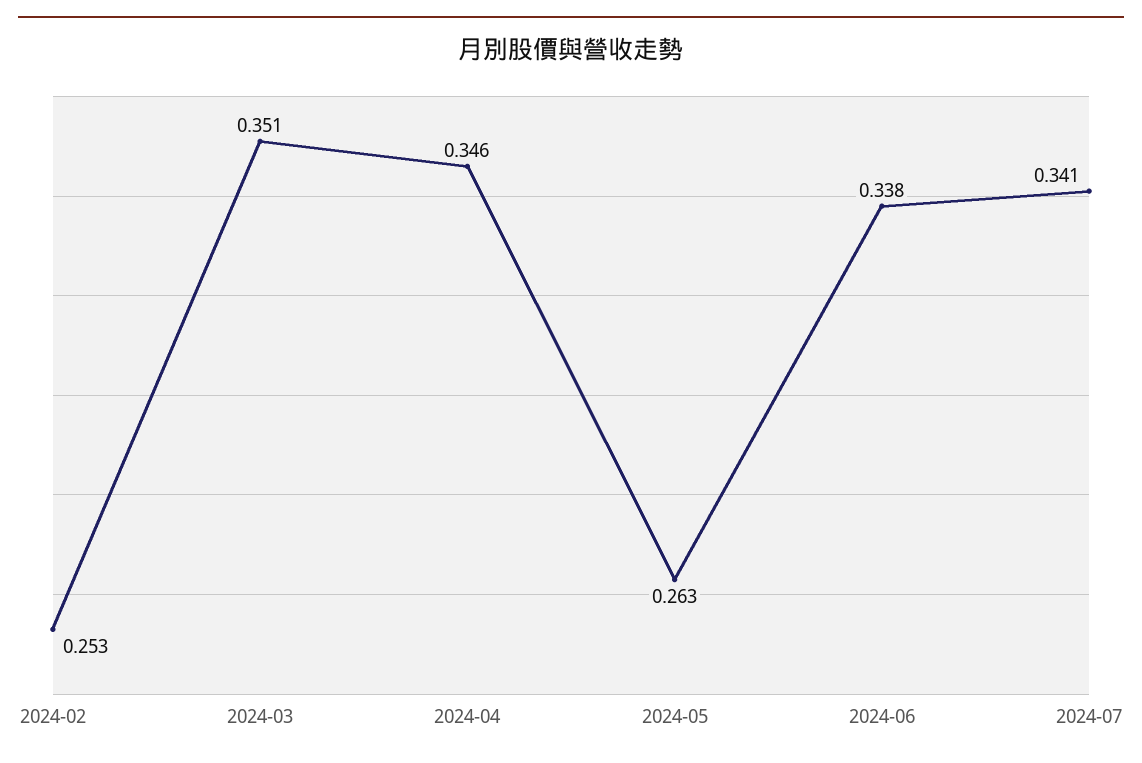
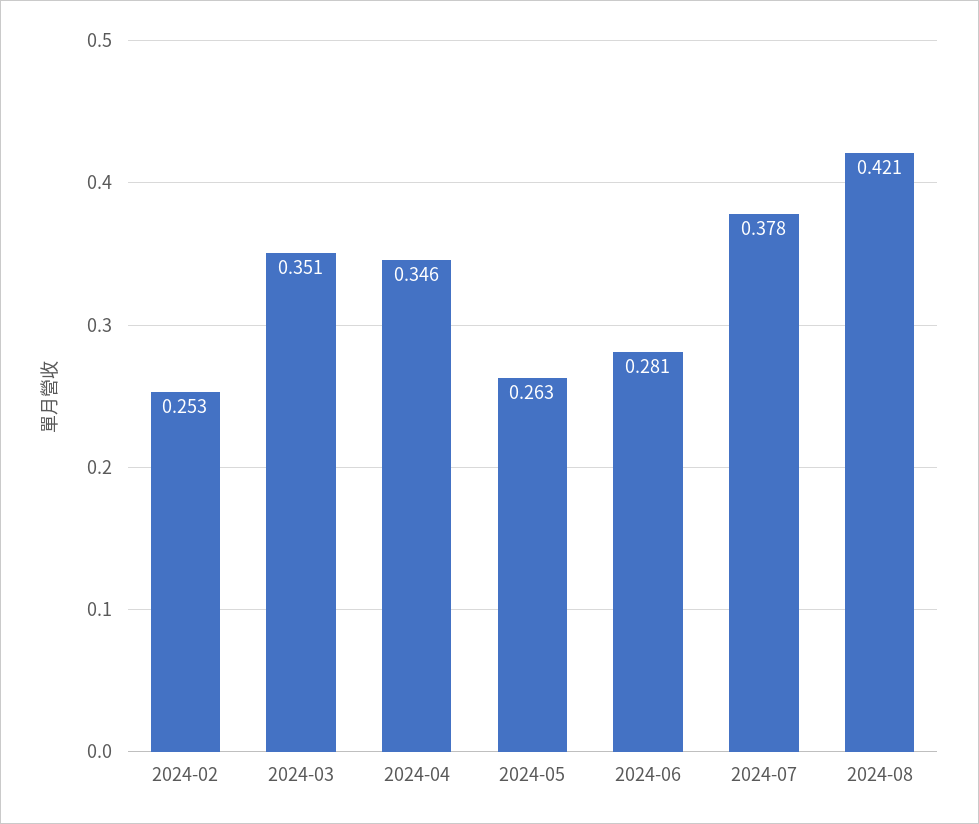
2024-06: 0.338 -> 0.281
2024-07: 0.341 -> 0.378
2024-08: none -> 0.421

